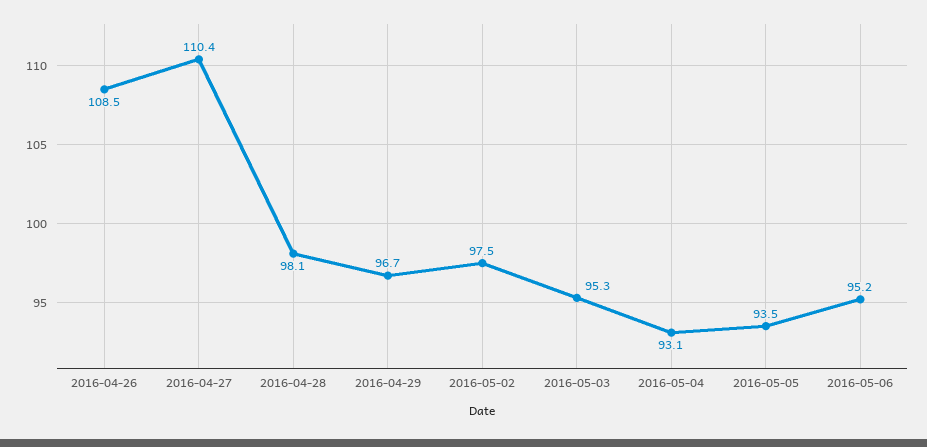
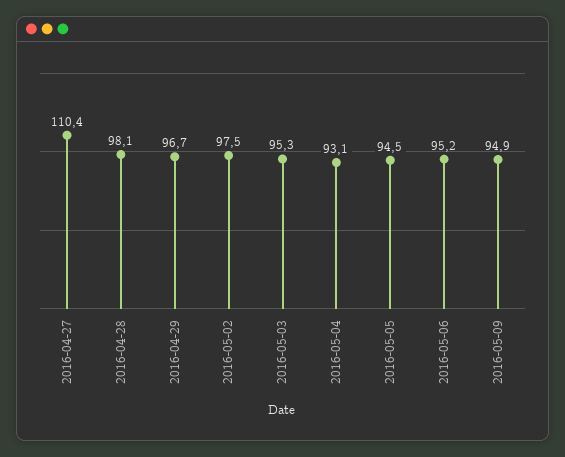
2016-04-26: 108.5 -> none
2016-05-05: 93.5 -> 94.5
2016-05-09: none -> 94.9

